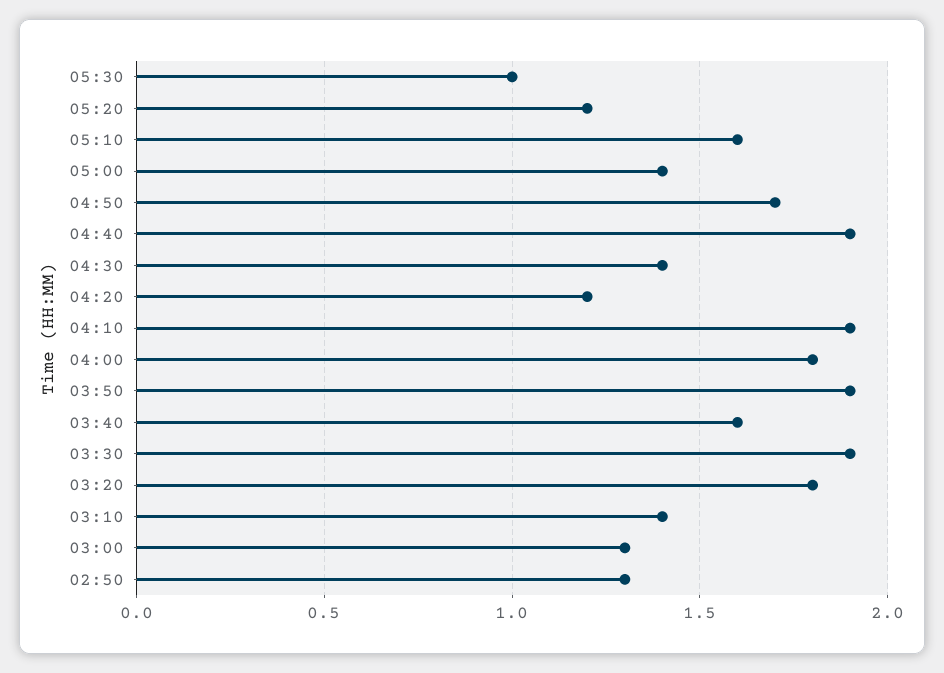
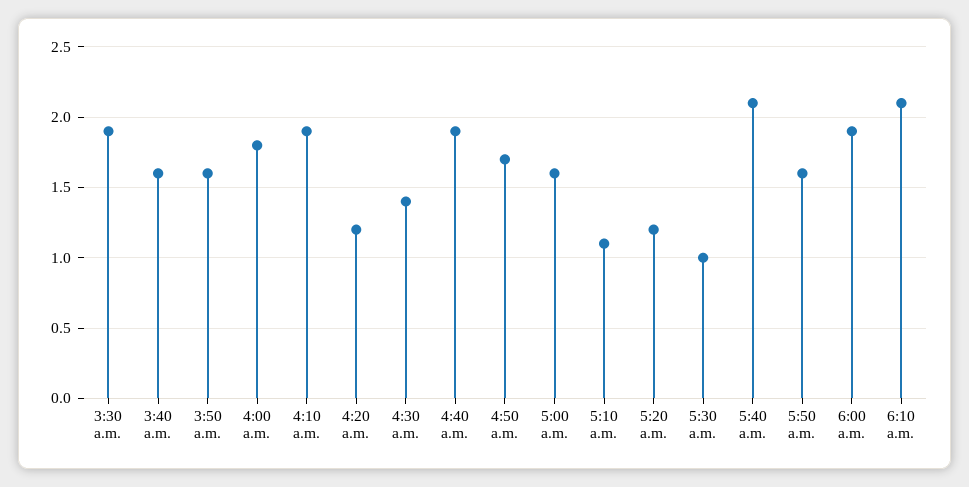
05:10: 1.6 -> 1.1
05:00: 1.4 -> 1.6
03:50: 1.9 -> 1.6
03:20: 1.8 -> none
03:10: 1.4 -> none
03:00: 1.3 -> none
02:50: 1.3 -> none
5:40 a.m.: none -> 2.1
5:50 a.m.: none -> 1.6
6:00 a.m.: none -> 1.9
6:10 a.m.: none -> 2.1

